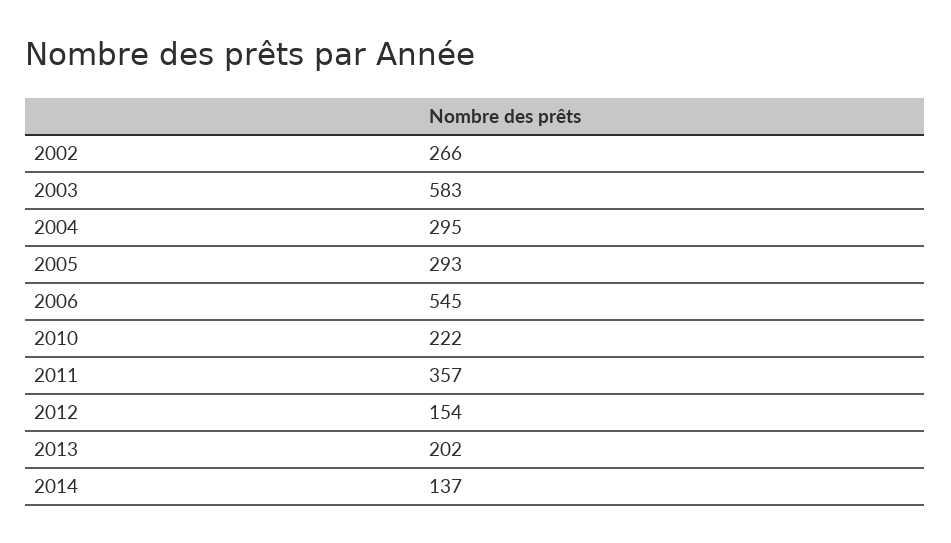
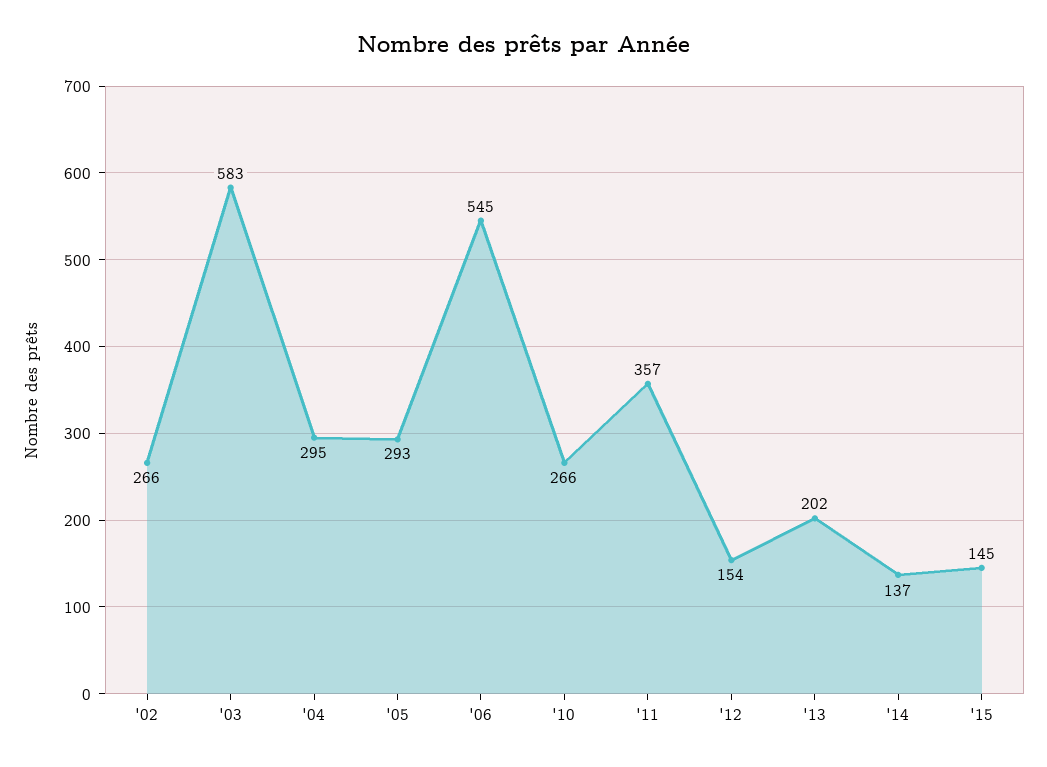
2010: 222 -> 266
'15: none -> 145

